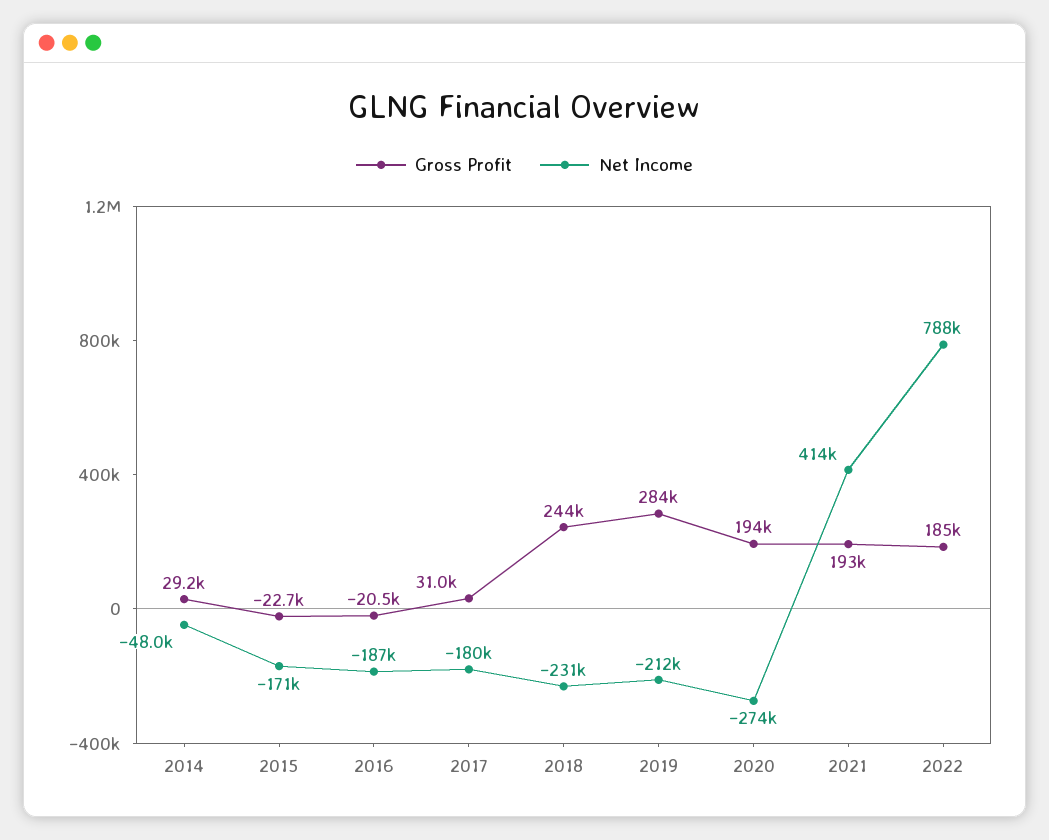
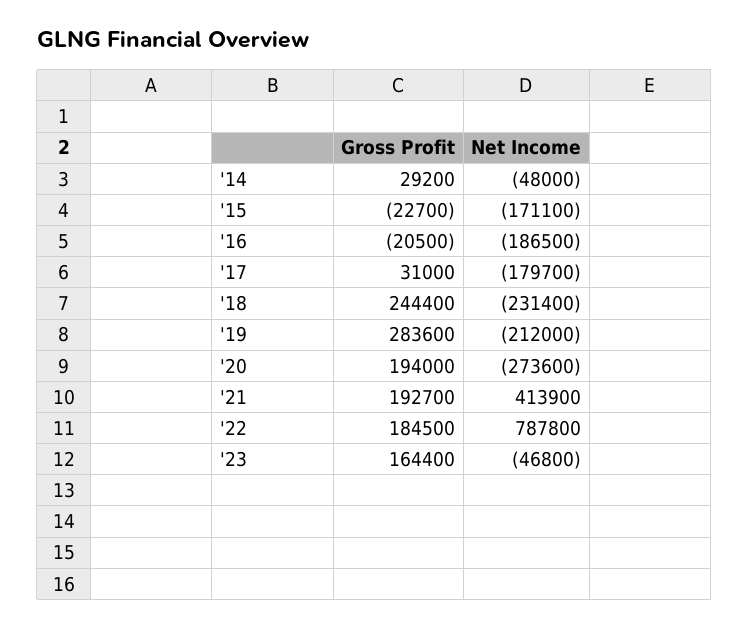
Gross Profit, '23: none -> 164400
Net Income, '23: none -> -46800

